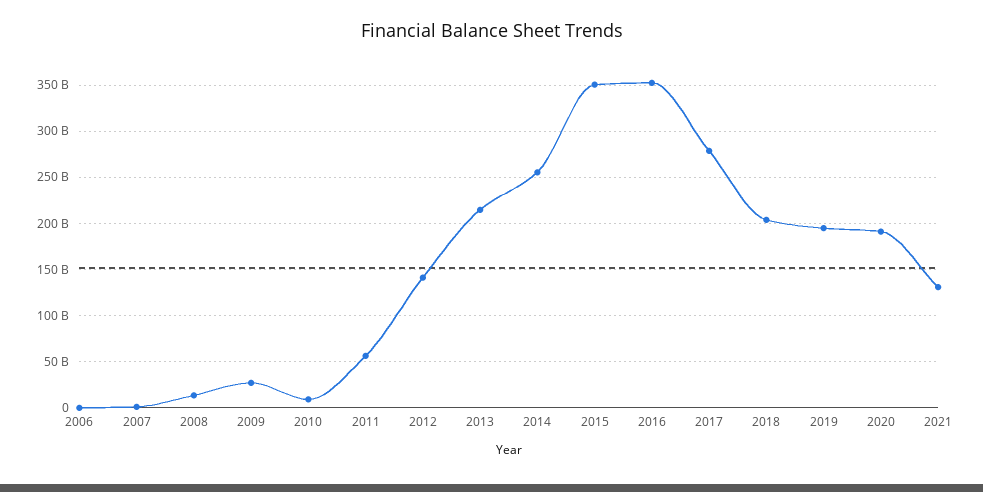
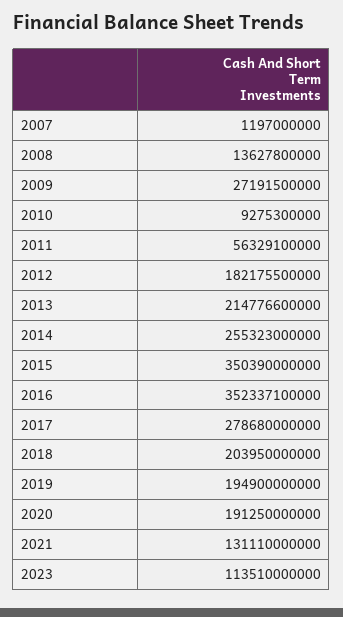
2006: 0 -> none
2012: 140000000000 -> 182175500000
2023: none -> 113510000000

